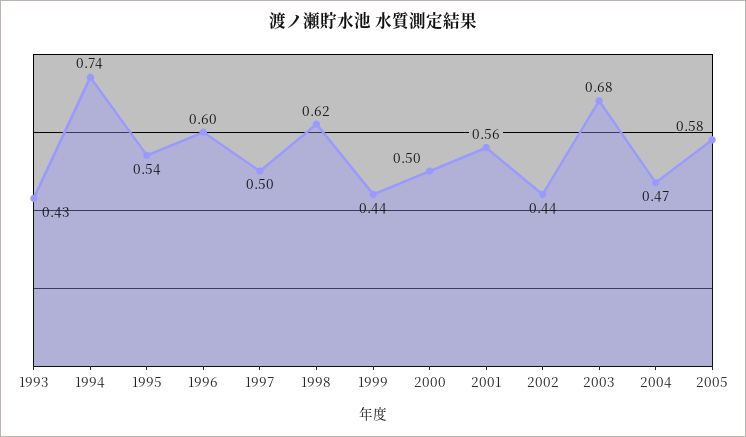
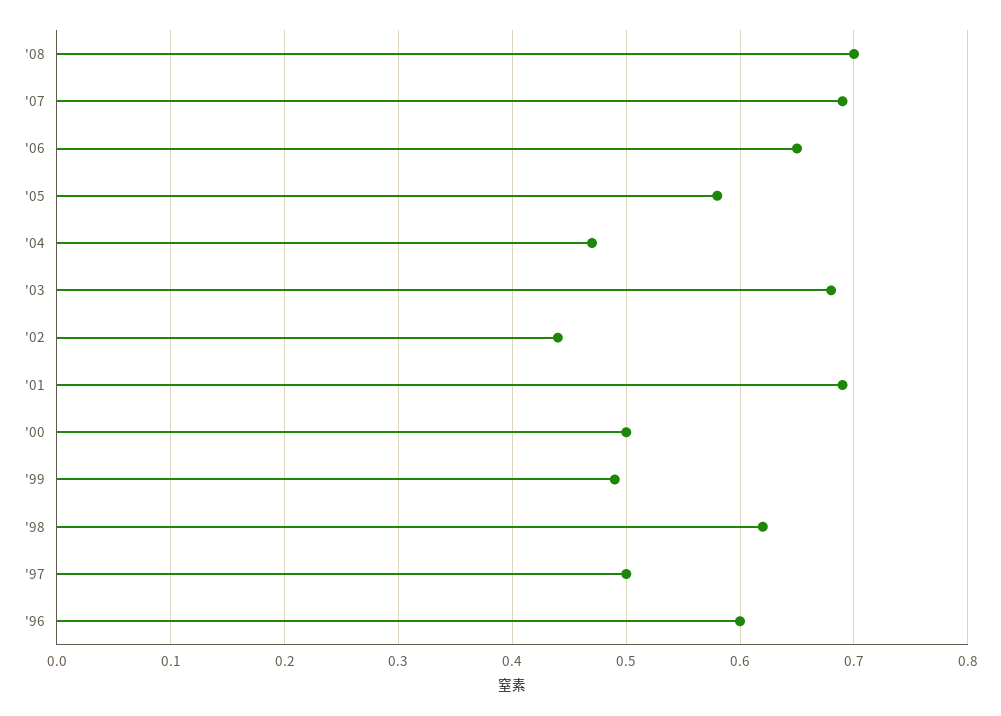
1993: 0.43 -> none
1994: 0.74 -> none
1995: 0.54 -> none
1999: 0.44 -> 0.49
2001: 0.56 -> 0.69
'08: none -> 0.7
'07: none -> 0.69
'06: none -> 0.65

